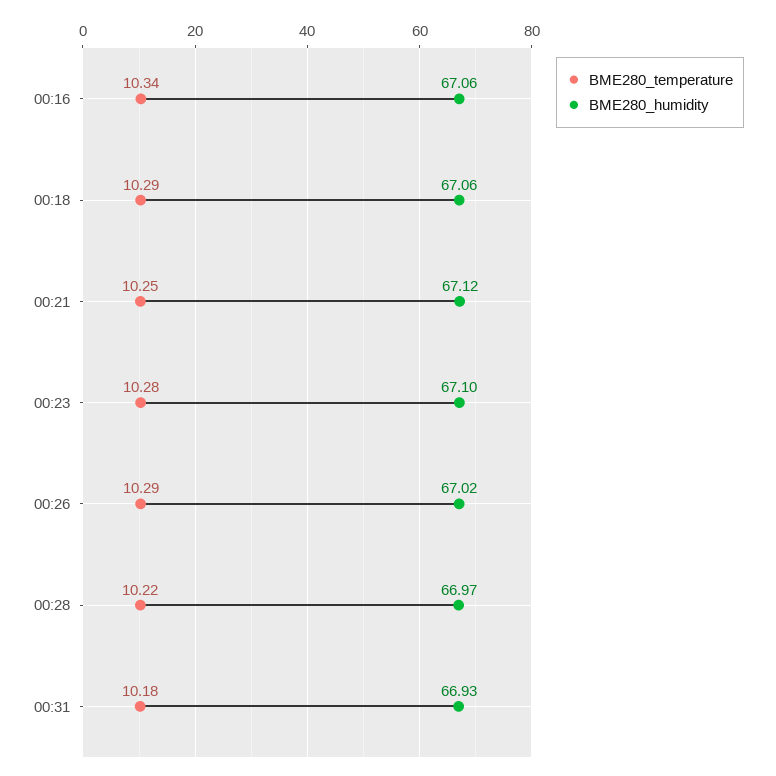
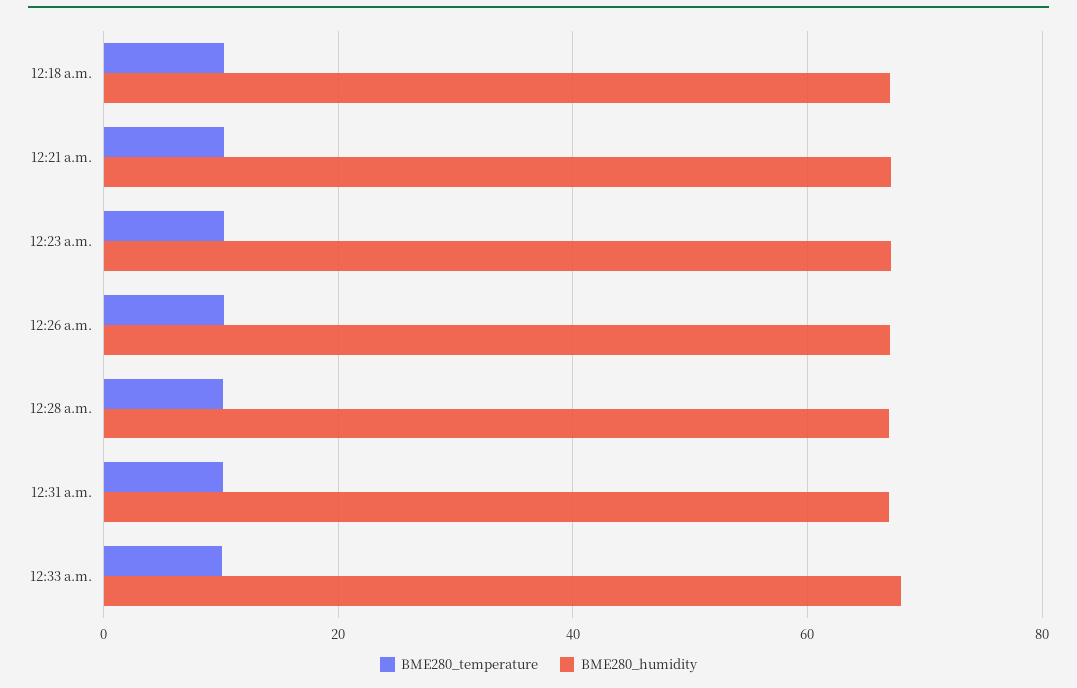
BME280_temperature, 00:16: 10.34 -> none
BME280_humidity, 00:16: 67.06 -> none
BME280_temperature, 12:33 a.m.: none -> 10
BME280_humidity, 12:33 a.m.: none -> 68

